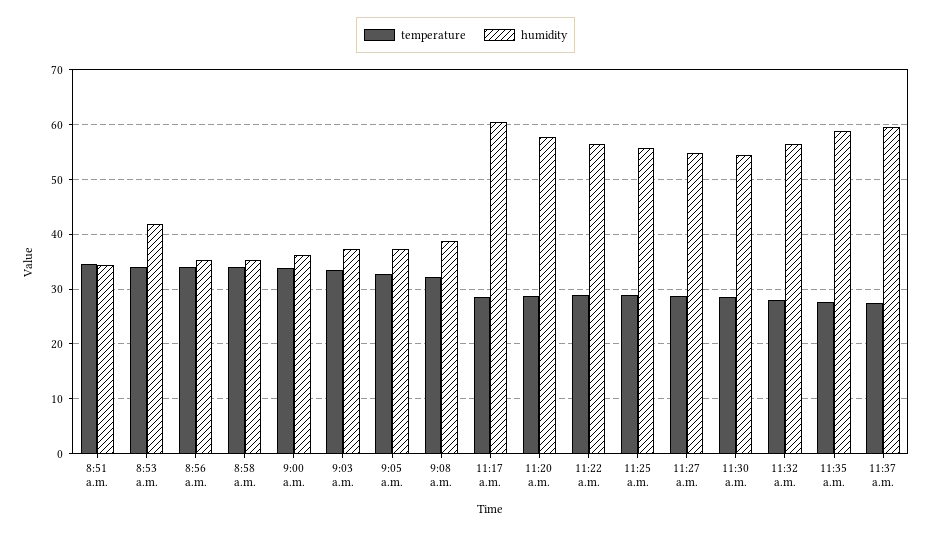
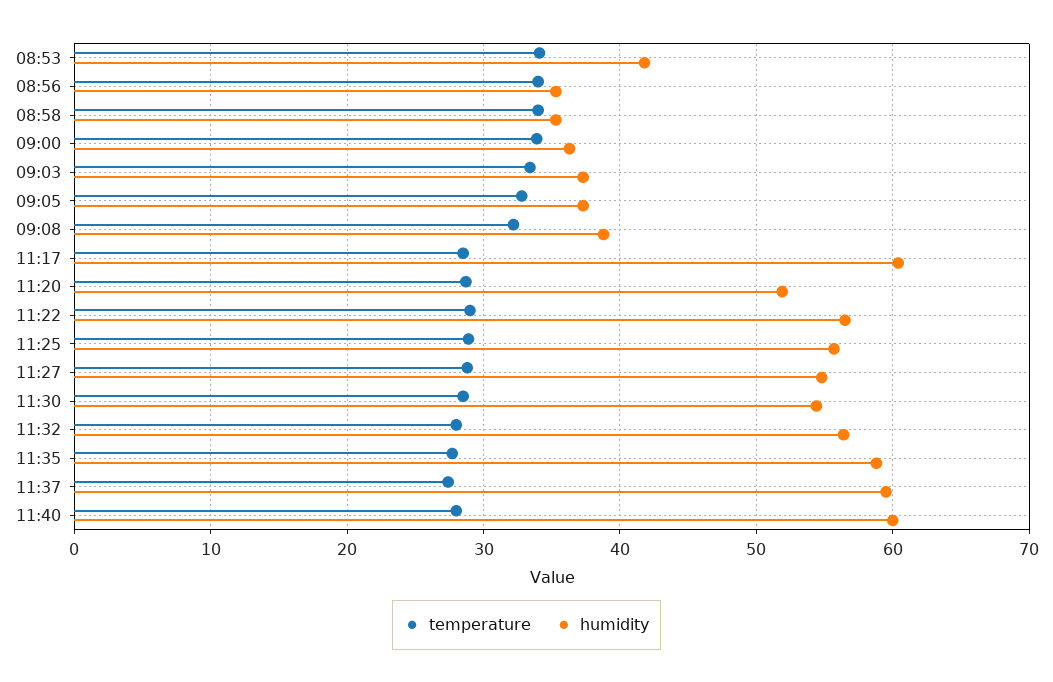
temperature, 8:51 a.m.: 34 -> none
humidity, 8:51 a.m.: 34 -> none
humidity, 11:20 a.m.: 58 -> 52
temperature, 11:40: none -> 28
humidity, 11:40: none -> 60

